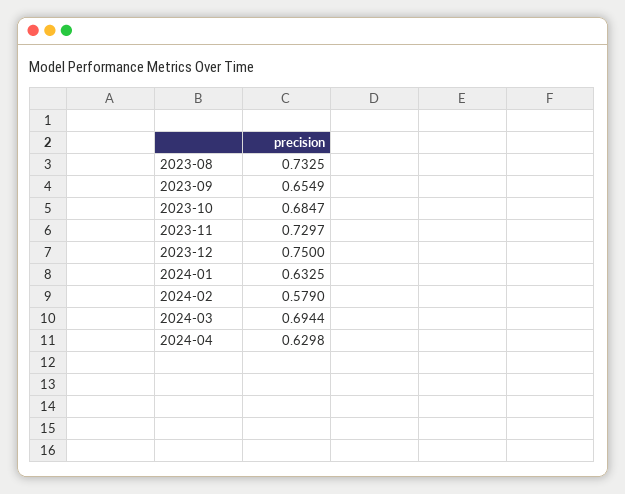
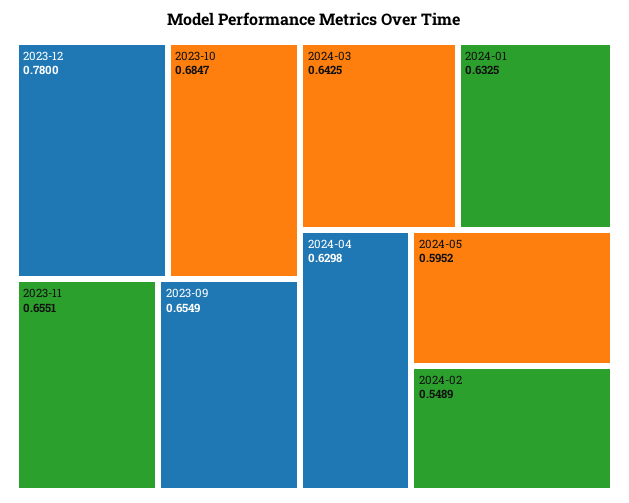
2023-08: 0.7325 -> none
2023-11: 0.7297 -> 0.6551
2023-12: 0.75 -> 0.78
2024-02: 0.579 -> 0.5489
2024-03: 0.6944 -> 0.6425
2024-05: none -> 0.5952

